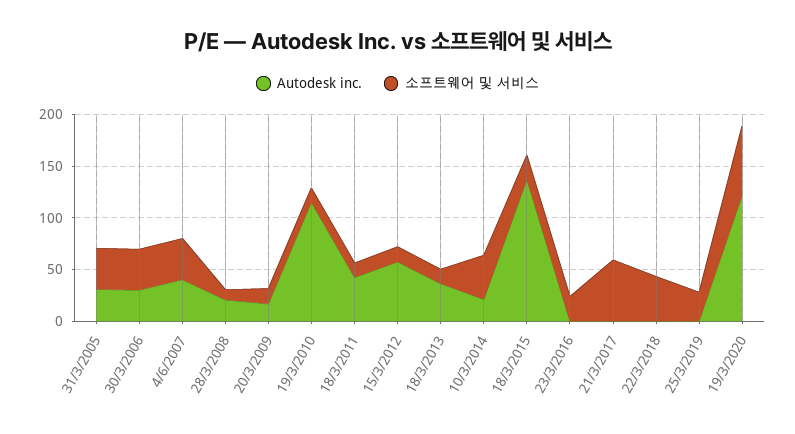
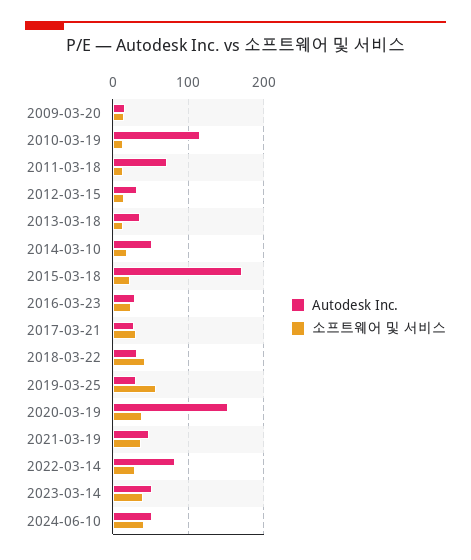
Autodesk inc., 31/3/2005: 30 -> none
소프트웨어 및 서비스, 31/3/2005: 40 -> none
Autodesk inc., 30/3/2006: 30 -> none
소프트웨어 및 서비스, 30/3/2006: 40 -> none
Autodesk inc., 4/6/2007: 40 -> none
소프트웨어 및 서비스, 4/6/2007: 40 -> none
Autodesk inc., 28/3/2008: 20 -> none
소프트웨어 및 서비스, 28/3/2008: 10 -> none
Autodesk inc., 18/3/2011: 40 -> 70
Autodesk inc., 15/3/2012: 60 -> 30
Autodesk inc., 10/3/2014: 20 -> 50
소프트웨어 및 서비스, 10/3/2014: 40 -> 20
Autodesk inc., 18/3/2015: 140 -> 170
Autodesk inc., 23/3/2016: 0 -> 30
Autodesk inc., 21/3/2017: 0 -> 30
소프트웨어 및 서비스, 21/3/2017: 60 -> 30
Autodesk inc., 22/3/2018: 0 -> 30
Autodesk inc., 25/3/2019: 0 -> 30
소프트웨어 및 서비스, 25/3/2019: 30 -> 60
Autodesk inc., 19/3/2020: 120 -> 150
소프트웨어 및 서비스, 19/3/2020: 70 -> 40
Autodesk inc., 2021-03-19: none -> 50
소프트웨어 및 서비스, 2021-03-19: none -> 40
Autodesk inc., 2022-03-14: none -> 80
소프트웨어 및 서비스, 2022-03-14: none -> 30
Autodesk inc., 2023-03-14: none -> 50
소프트웨어 및 서비스, 2023-03-14: none -> 40
Autodesk inc., 2024-06-10: none -> 50
소프트웨어 및 서비스, 2024-06-10: none -> 40

